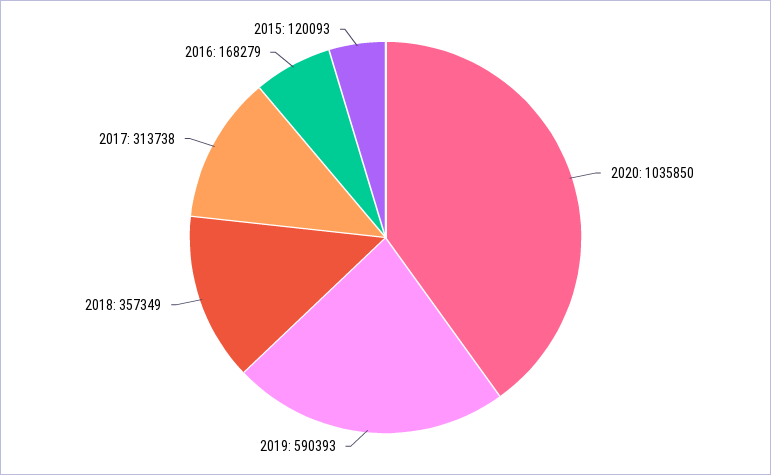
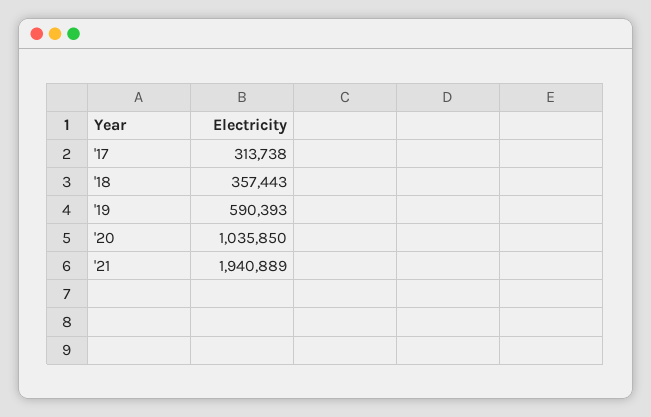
2018: 357349 -> 357443
2016: 168279 -> none
2015: 120093 -> none
'21: none -> 1940889

